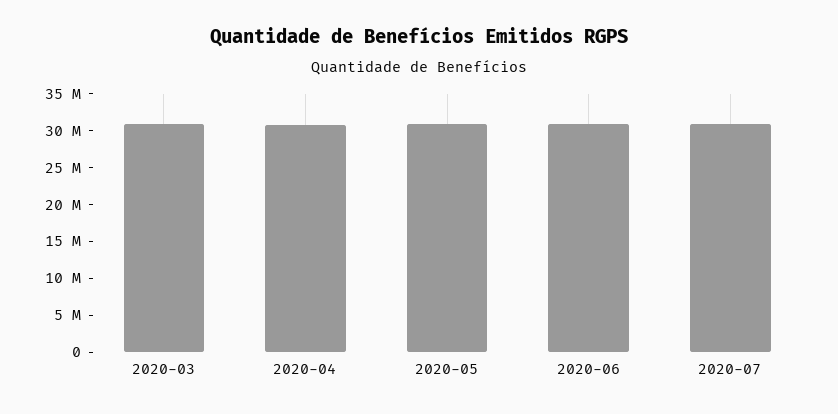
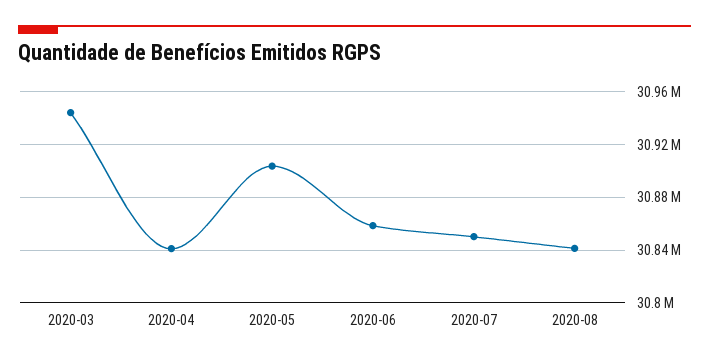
2020-08: none -> 30840000

